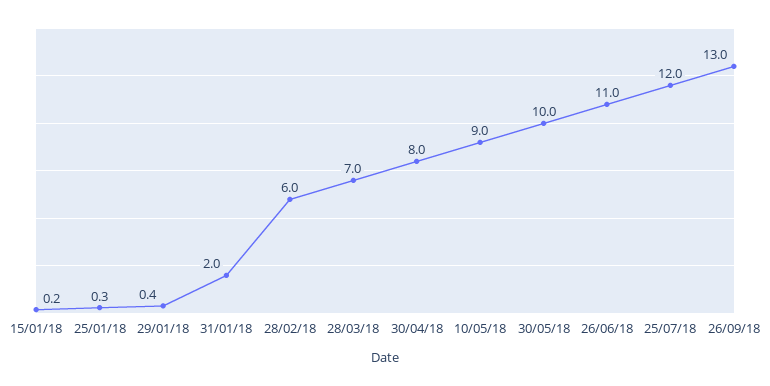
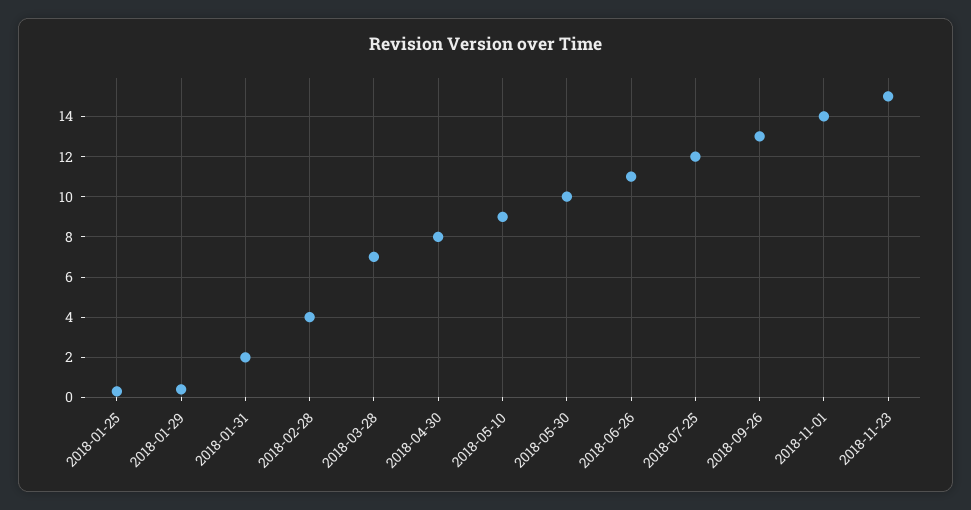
15/01/18: 0.2 -> none
28/02/18: 6 -> 4
2018-11-01: none -> 14
2018-11-23: none -> 15

